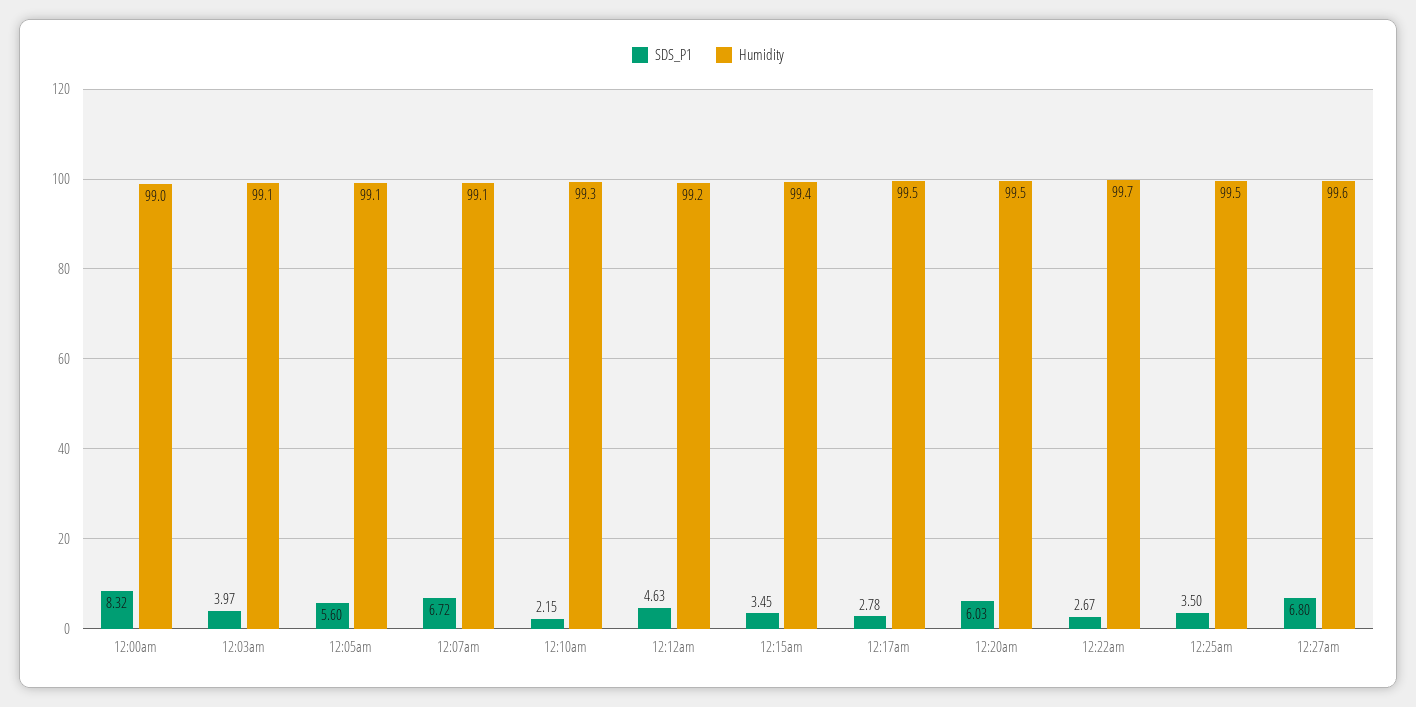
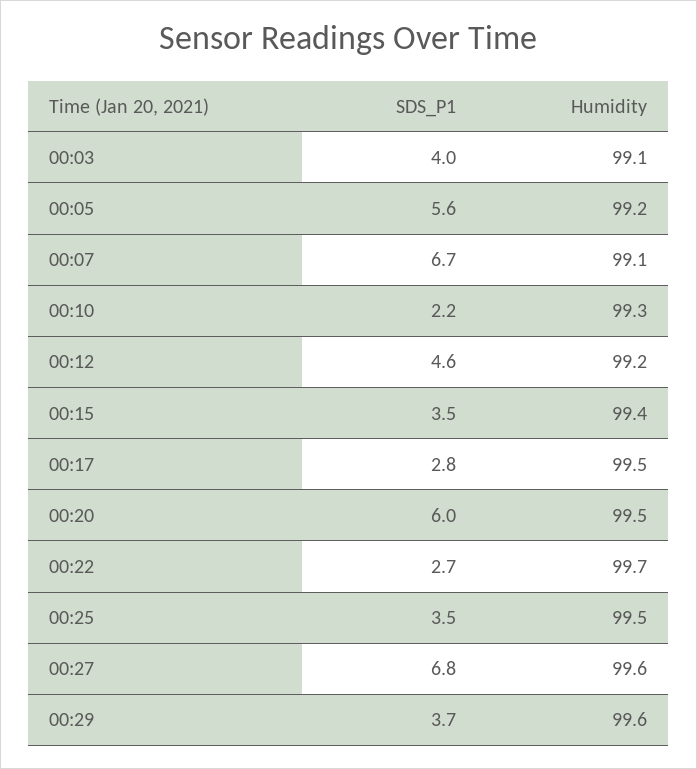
SDS_P1, 12:00am: 8.32 -> none
Humidity, 12:00am: 99 -> none
Humidity, 12:05am: 99.1 -> 99.2
SDS_P1, 00:29: none -> 3.7
Humidity, 00:29: none -> 99.6

